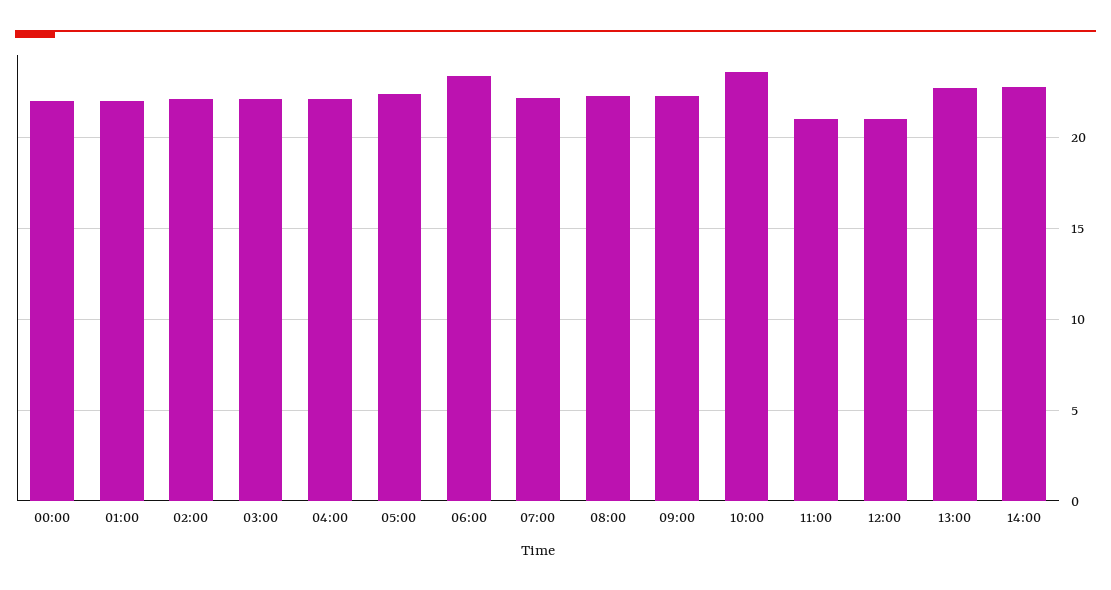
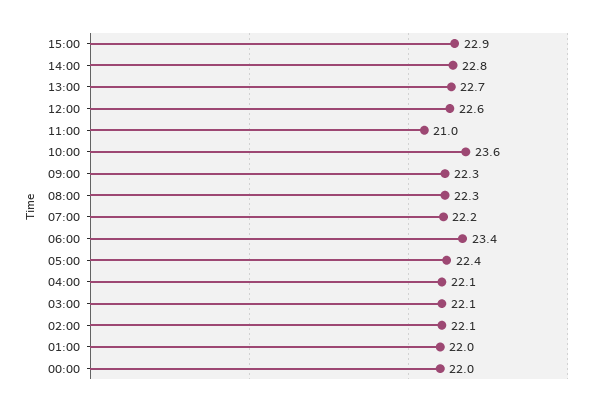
12:00: 21 -> 22.6
15:00: none -> 22.9

